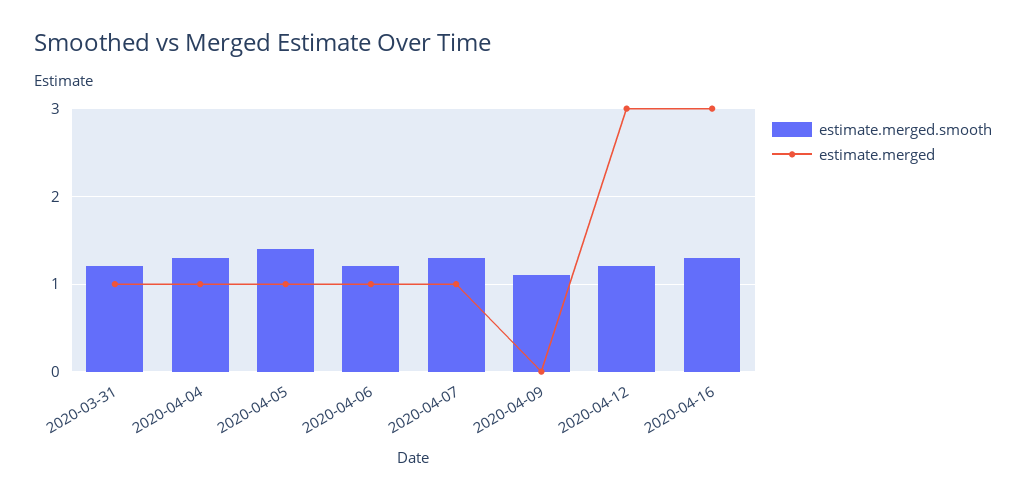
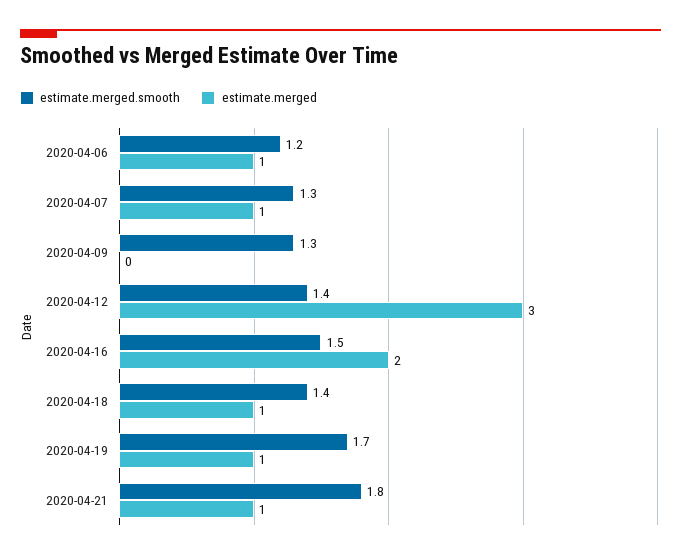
estimate.merged.smooth, 2020-03-31: 1.2 -> none
estimate.merged, 2020-03-31: 1 -> none
estimate.merged.smooth, 2020-04-04: 1.3 -> none
estimate.merged, 2020-04-04: 1 -> none
estimate.merged.smooth, 2020-04-05: 1.4 -> none
estimate.merged, 2020-04-05: 1 -> none
estimate.merged.smooth, 2020-04-09: 1.1 -> 1.3
estimate.merged.smooth, 2020-04-12: 1.2 -> 1.4
estimate.merged.smooth, 2020-04-16: 1.3 -> 1.5
estimate.merged, 2020-04-16: 3 -> 2
estimate.merged.smooth, 2020-04-18: none -> 1.4
estimate.merged, 2020-04-18: none -> 1
estimate.merged.smooth, 2020-04-19: none -> 1.7
estimate.merged, 2020-04-19: none -> 1
estimate.merged.smooth, 2020-04-21: none -> 1.8
estimate.merged, 2020-04-21: none -> 1

